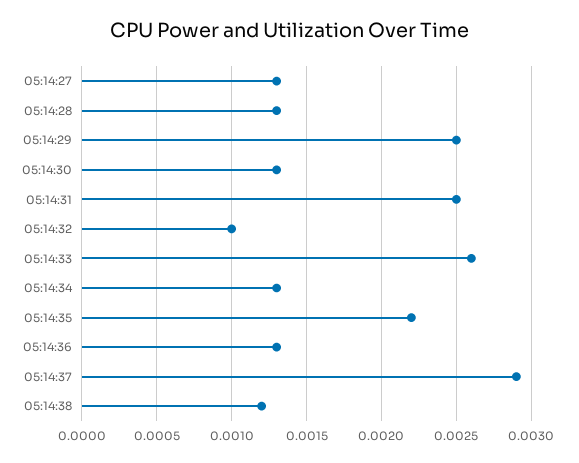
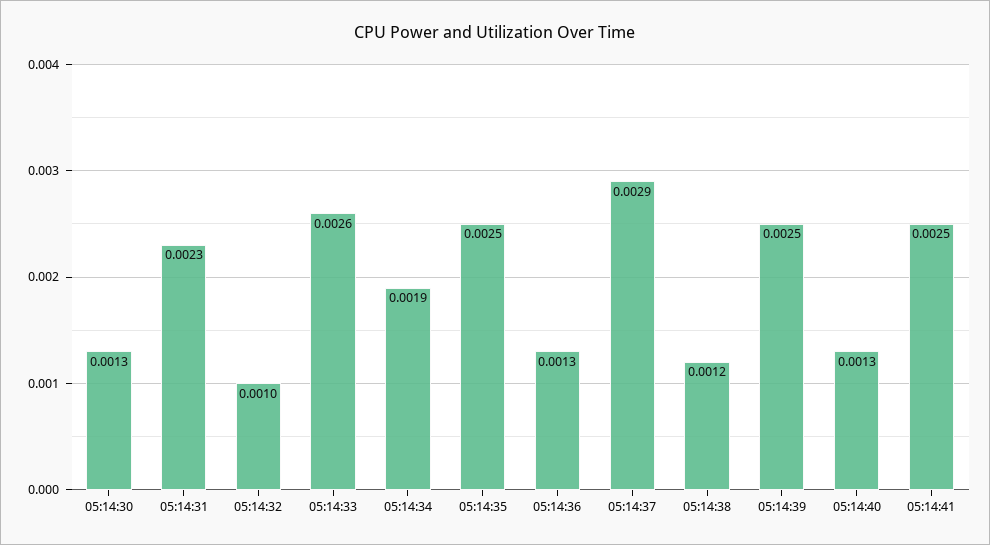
05:14:27: 0.0013 -> none
05:14:28: 0.0013 -> none
05:14:29: 0.0025 -> none
05:14:31: 0.0025 -> 0.0023
05:14:34: 0.0013 -> 0.0019
05:14:35: 0.0022 -> 0.0025
05:14:39: none -> 0.0025
05:14:40: none -> 0.0013
05:14:41: none -> 0.0025

